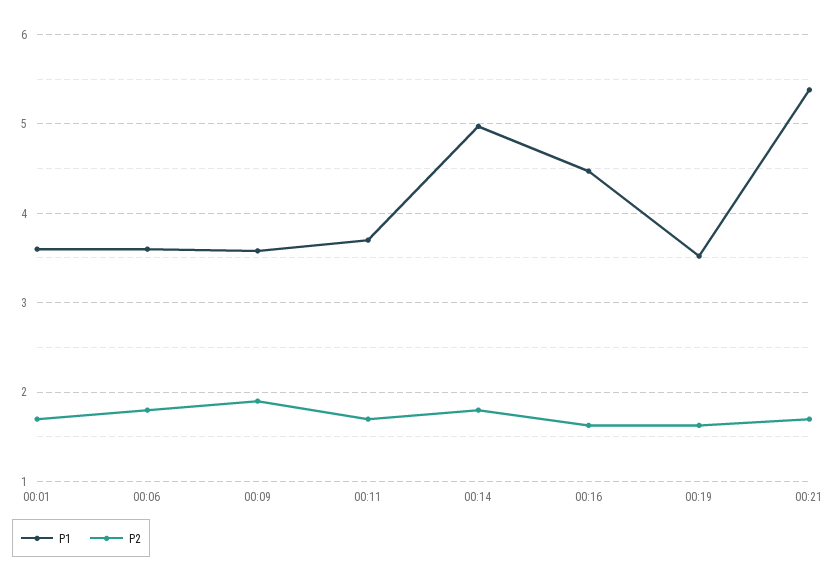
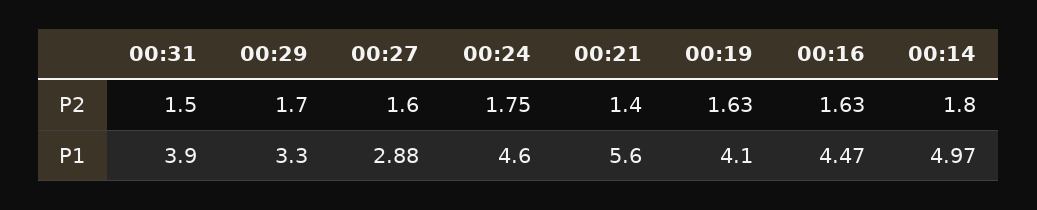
P1, 00:01: 3.6 -> none
P2, 00:01: 1.7 -> none
P1, 00:06: 3.6 -> none
P2, 00:06: 1.8 -> none
P1, 00:09: 3.6 -> none
P2, 00:09: 1.9 -> none
P1, 00:11: 3.7 -> none
P2, 00:11: 1.7 -> none
P1, 00:19: 3.5 -> 4.1
P1, 00:21: 5.4 -> 5.6
P2, 00:21: 1.7 -> 1.4
P2, 00:31: none -> 1.5
P2, 00:29: none -> 1.7
P2, 00:27: none -> 1.6
P2, 00:24: none -> 1.75
P1, 00:31: none -> 3.9
P1, 00:29: none -> 3.3
P1, 00:27: none -> 2.88
P1, 00:24: none -> 4.6

